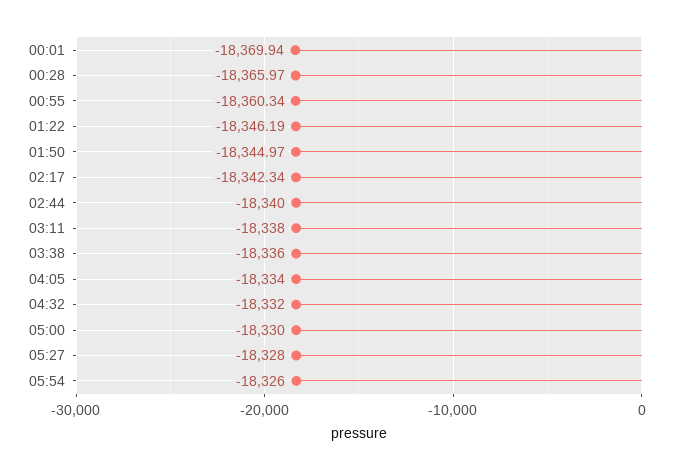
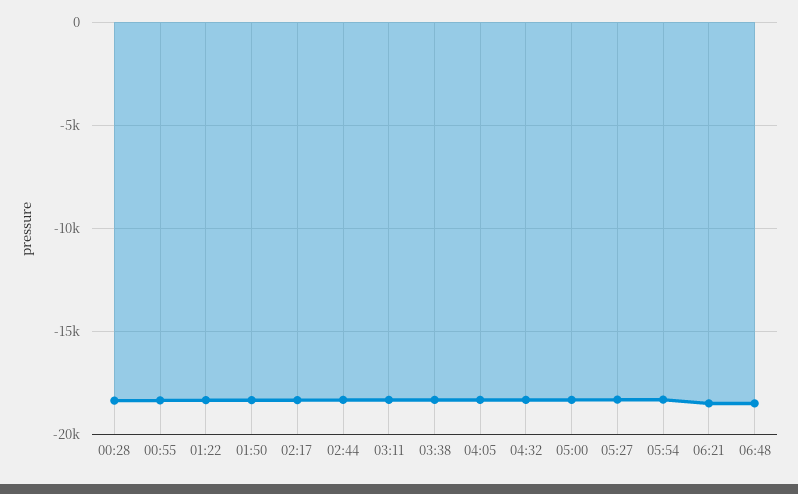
00:01: -18369.94 -> none
06:21: none -> -18500
06:48: none -> -18500

